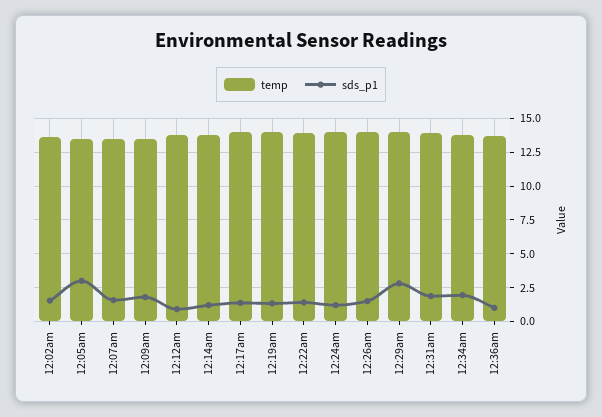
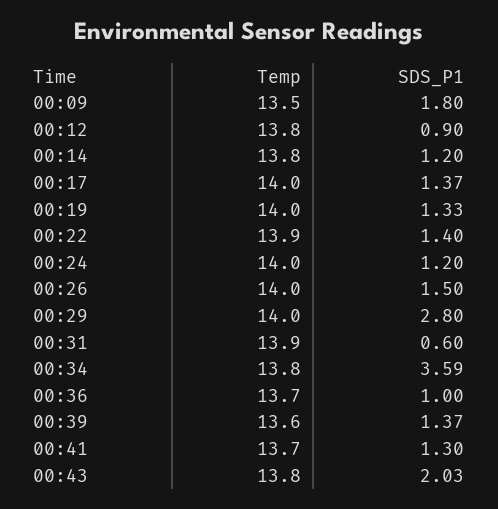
temp, 12:02am: 13.5 -> none
sds_p1, 12:02am: 1.5 -> none
temp, 12:05am: 13.5 -> none
sds_p1, 12:05am: 3 -> none
temp, 12:07am: 13.5 -> none
sds_p1, 12:07am: 1.5 -> none
sds_p1, 12:31am: 2 -> 0.6
sds_p1, 12:34am: 2 -> 3.59
temp, 00:39: none -> 13.6
sds_p1, 00:39: none -> 1.37
temp, 00:41: none -> 13.7
sds_p1, 00:41: none -> 1.3
temp, 00:43: none -> 13.8
sds_p1, 00:43: none -> 2.03

